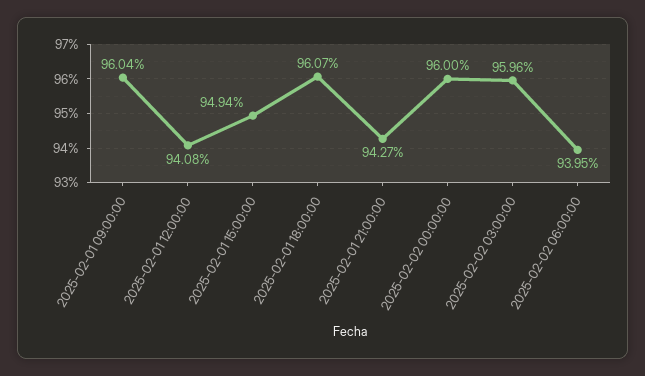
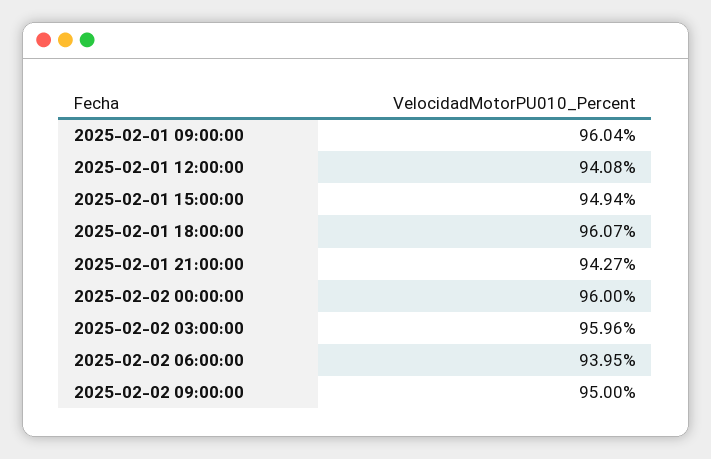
2025-02-02 09:00:00: none -> 95

